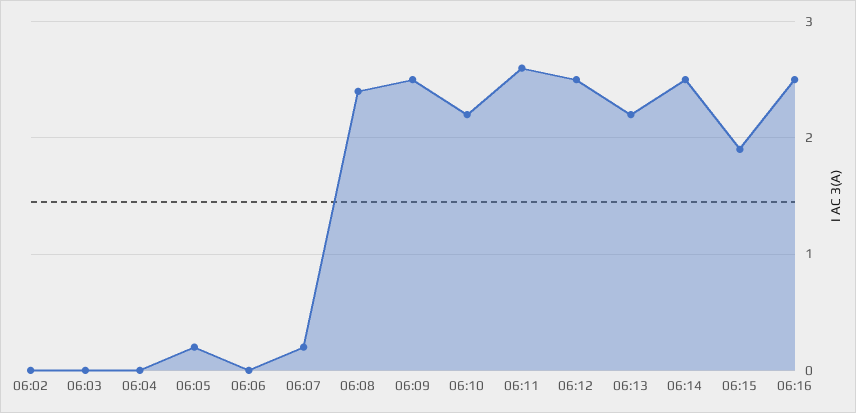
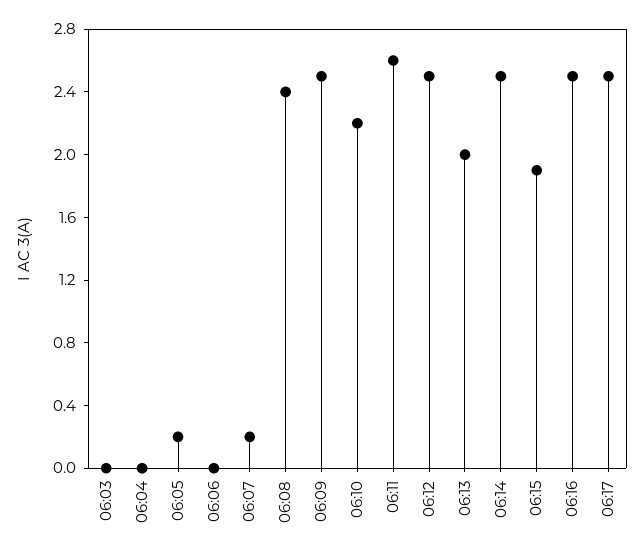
06:02: 0 -> none
06:13: 2.2 -> 2
06:17: none -> 2.5

